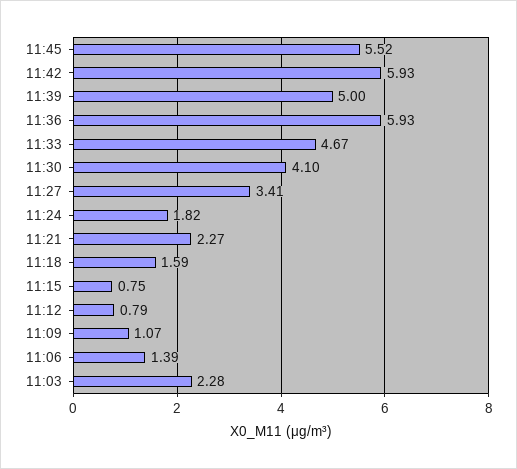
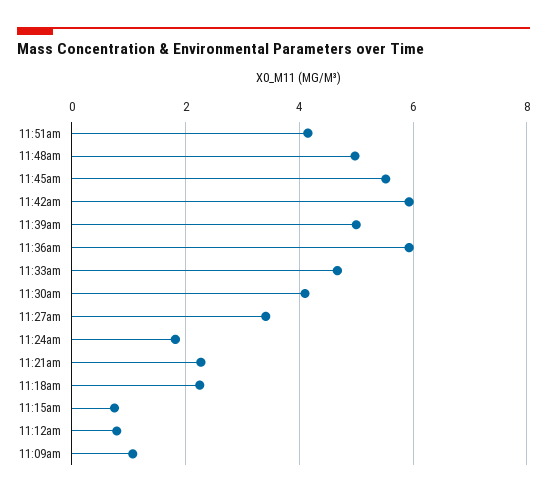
11:18: 1.59 -> 2.2
11:06: 1.39 -> none
11:03: 2.28 -> none
11:51am: none -> 4.2
11:48am: none -> 5

